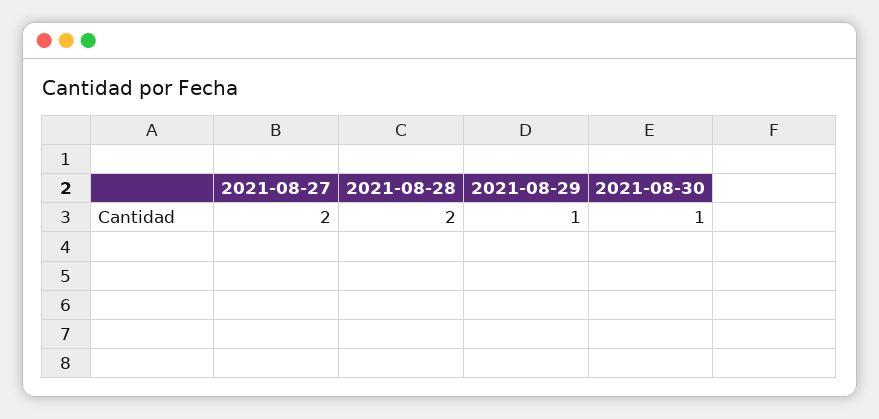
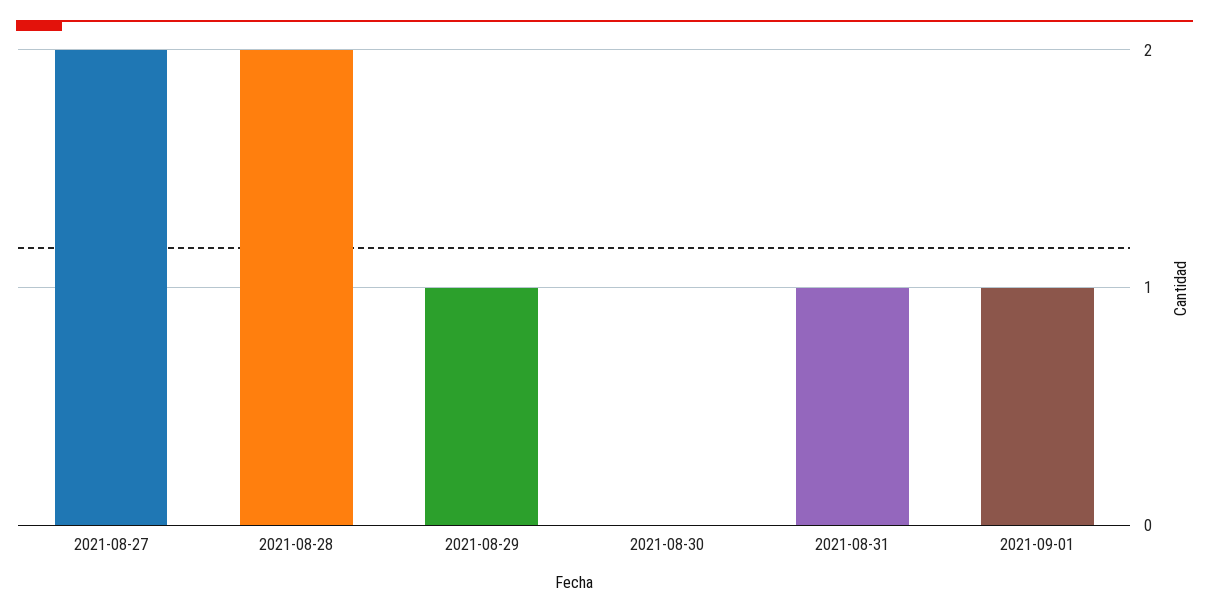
2021-08-30: 1 -> 0
2021-08-31: none -> 1
2021-09-01: none -> 1

